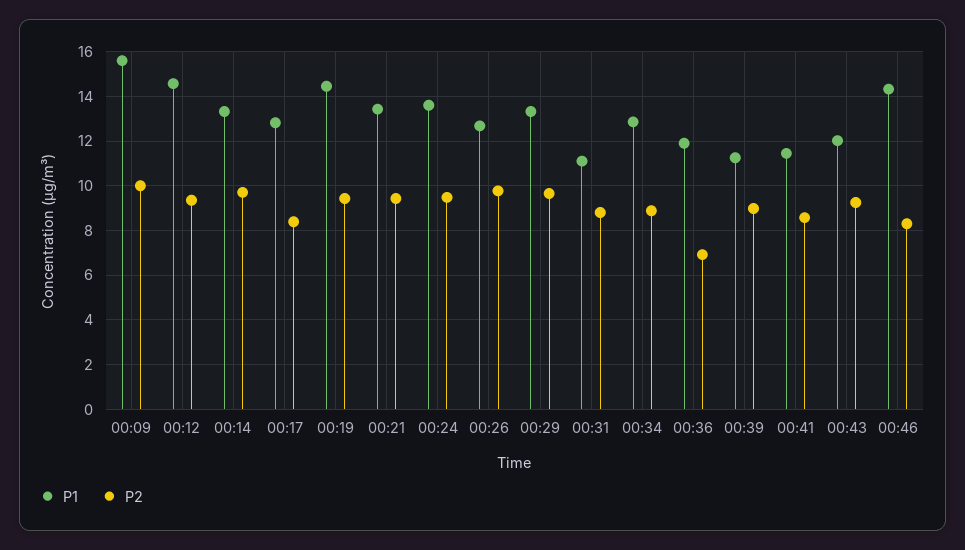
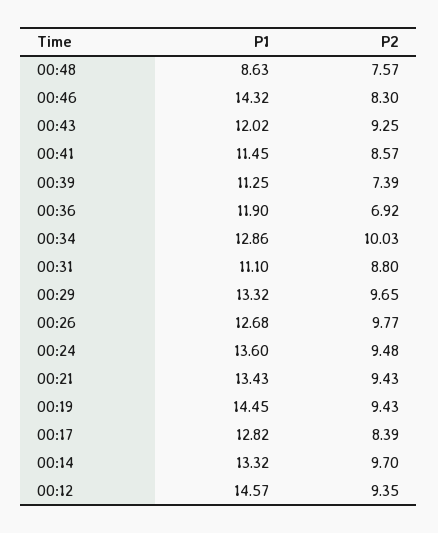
P1, 00:09: 15.5 -> none
P2, 00:09: 10 -> none
P2, 00:34: 9 -> 10.03
P2, 00:39: 9 -> 7.39
P1, 00:48: none -> 8.63
P2, 00:48: none -> 7.57

